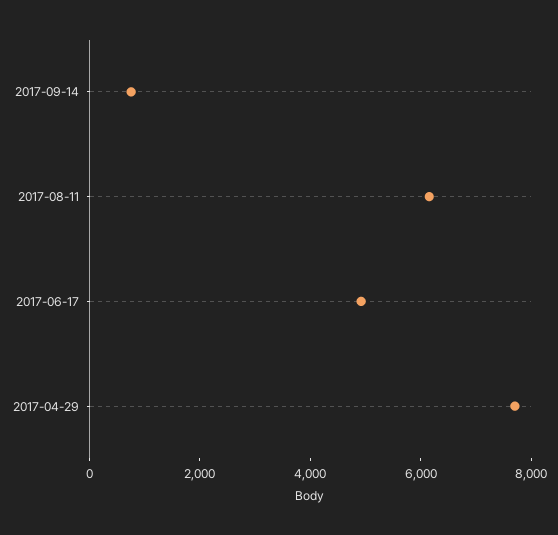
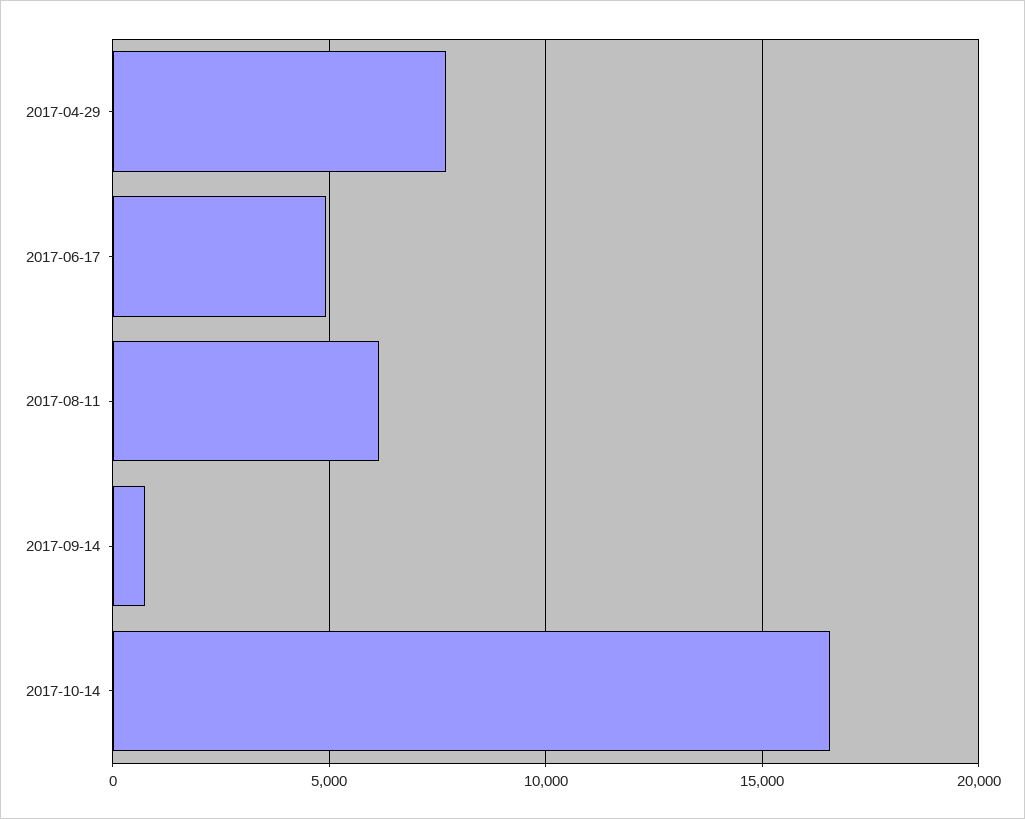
2017-10-14: none -> 16500

